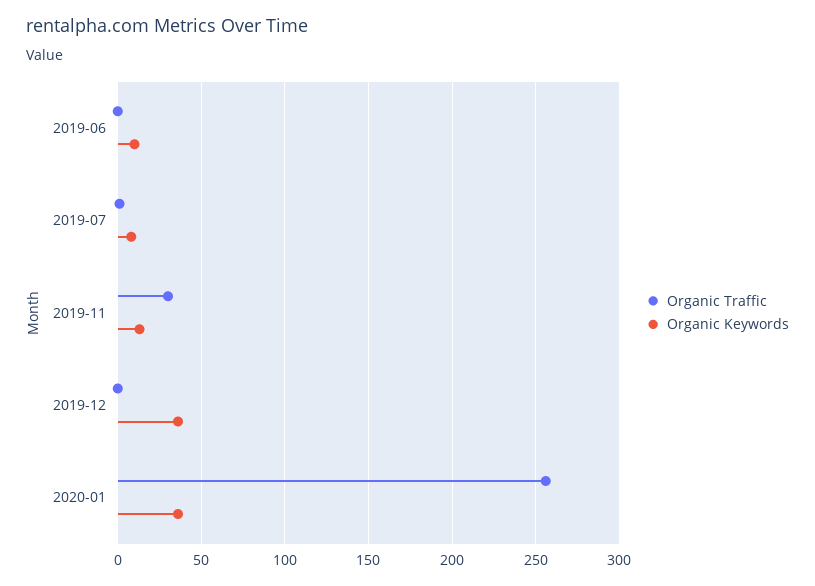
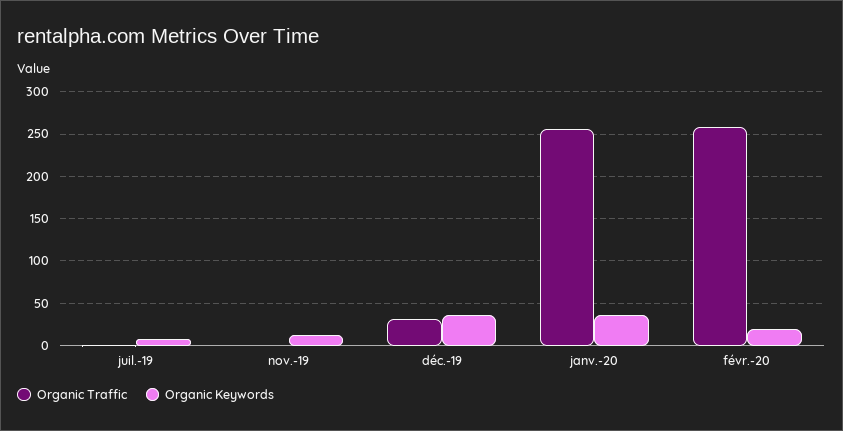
Organic Traffic, 2019-06: 0 -> none
Organic Keywords, 2019-06: 10 -> none
Organic Traffic, 2019-11: 30 -> 0
Organic Traffic, 2019-12: 0 -> 30
Organic Traffic, févr.-20: none -> 260
Organic Keywords, févr.-20: none -> 20

